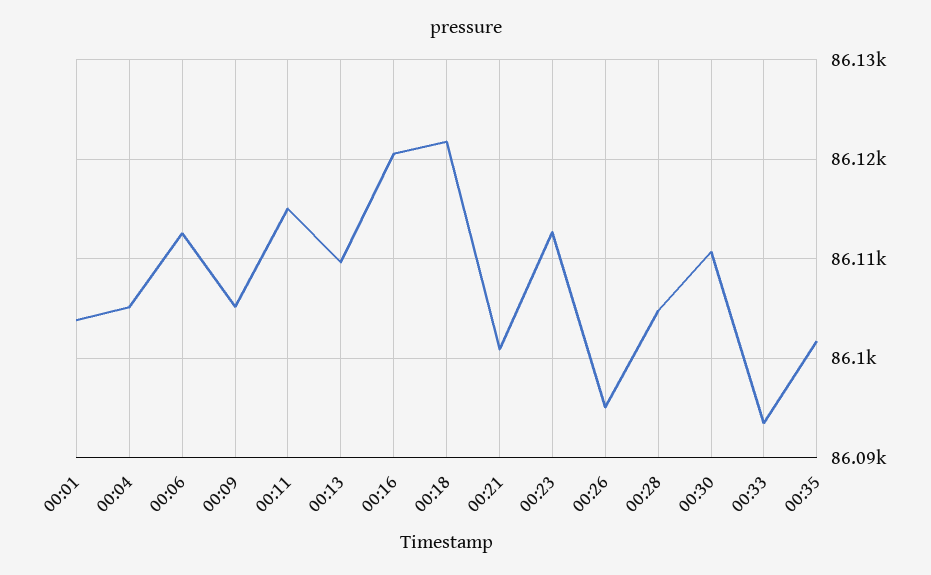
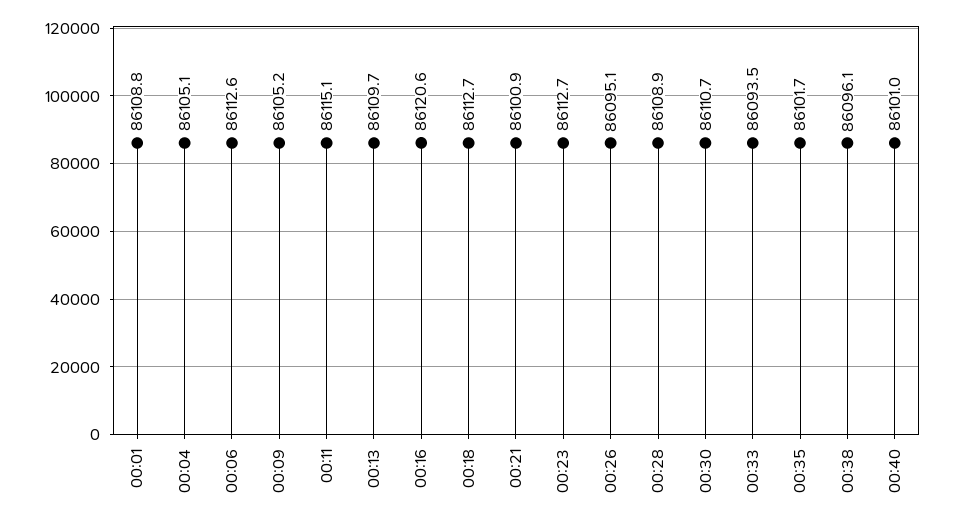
00:01: 86104 -> 86108.8
00:18: 86122 -> 86112.7
00:28: 86105 -> 86108.9
00:38: none -> 86096.1
00:40: none -> 86101

